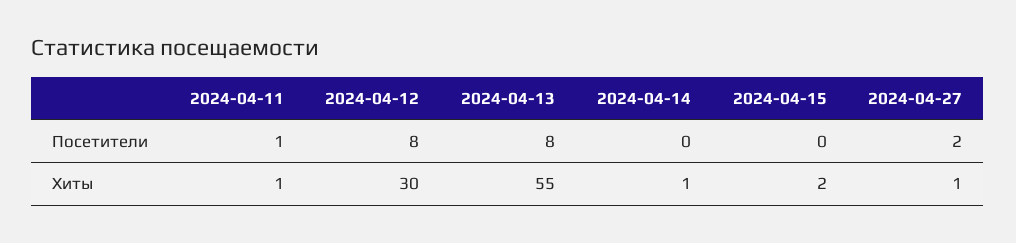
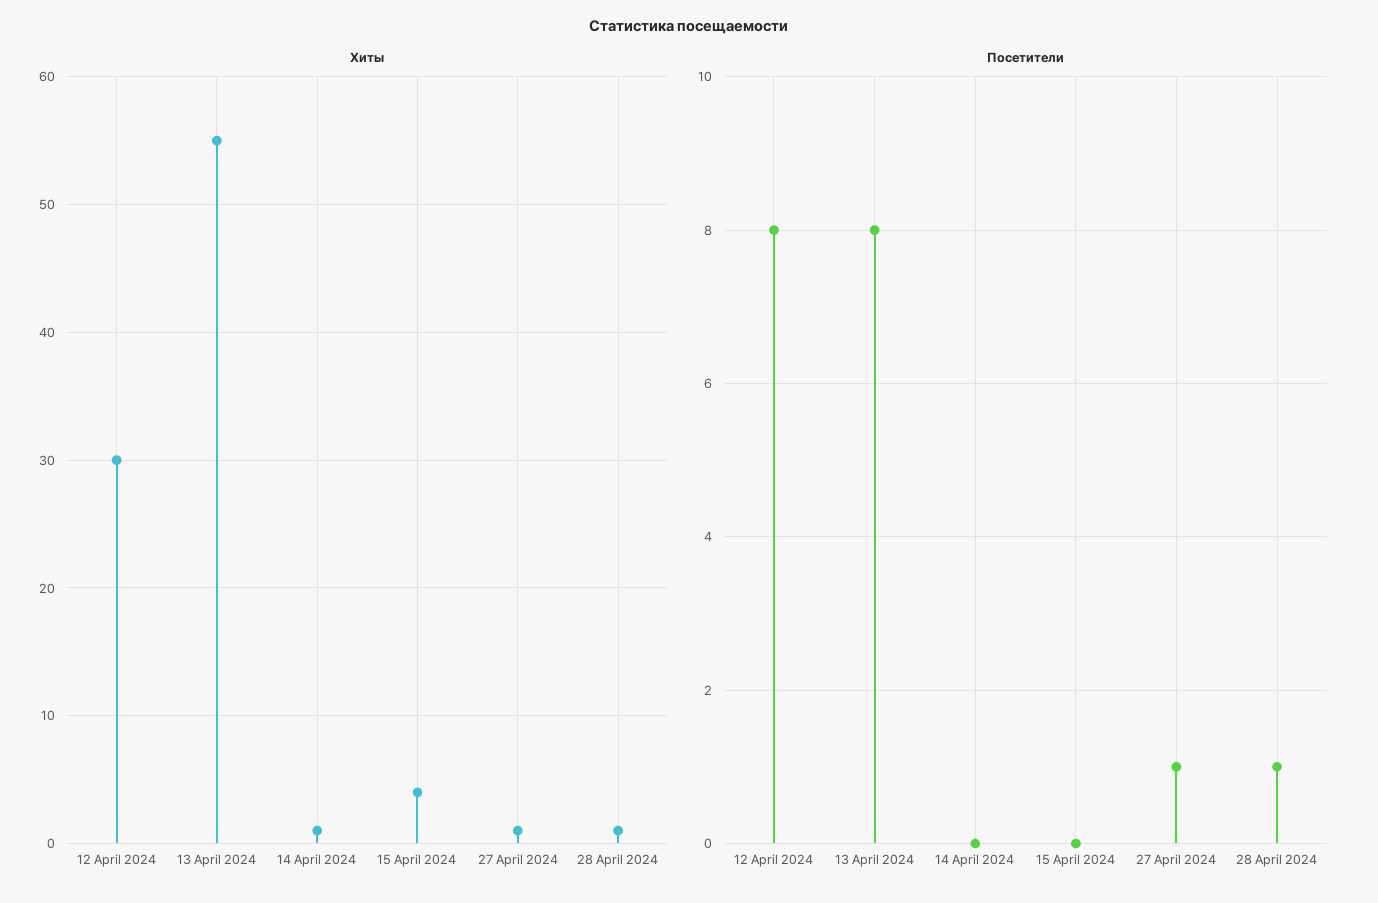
Посетители, 2024-04-11: 1 -> none
Посетители, 2024-04-27: 2 -> 1
Хиты, 2024-04-11: 1 -> none
Хиты, 2024-04-15: 2 -> 4
Хиты, 28 April 2024: none -> 1
Посетители, 28 April 2024: none -> 1

